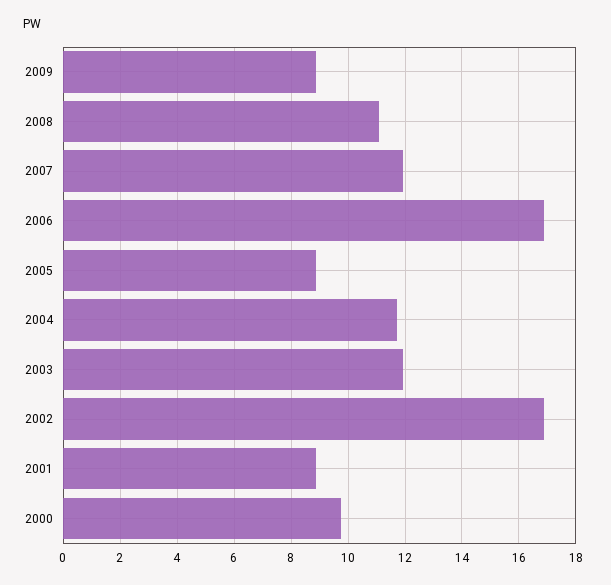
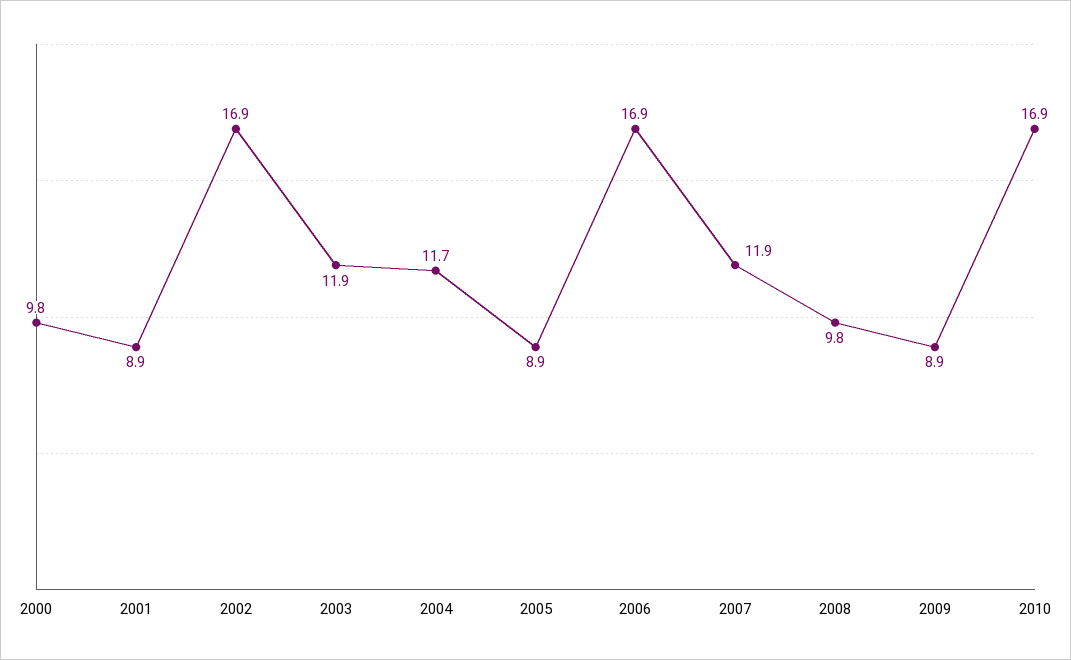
2008: 11 -> 9.8
2010: none -> 16.9

